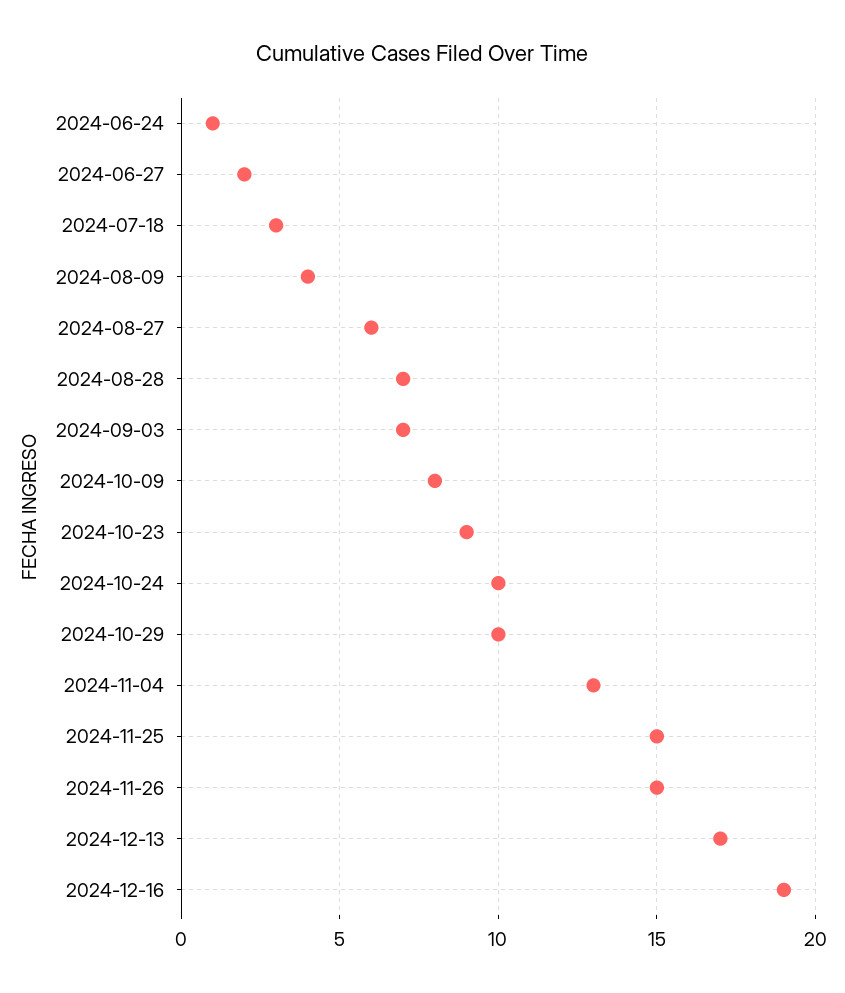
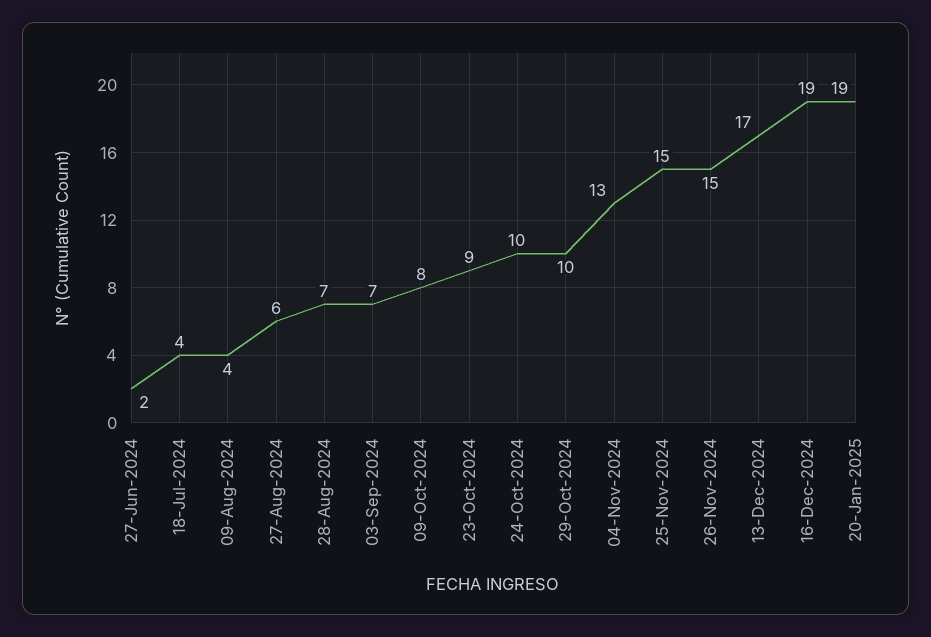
2024-06-24: 1 -> none
2024-07-18: 3 -> 4
20-Jan-2025: none -> 19

